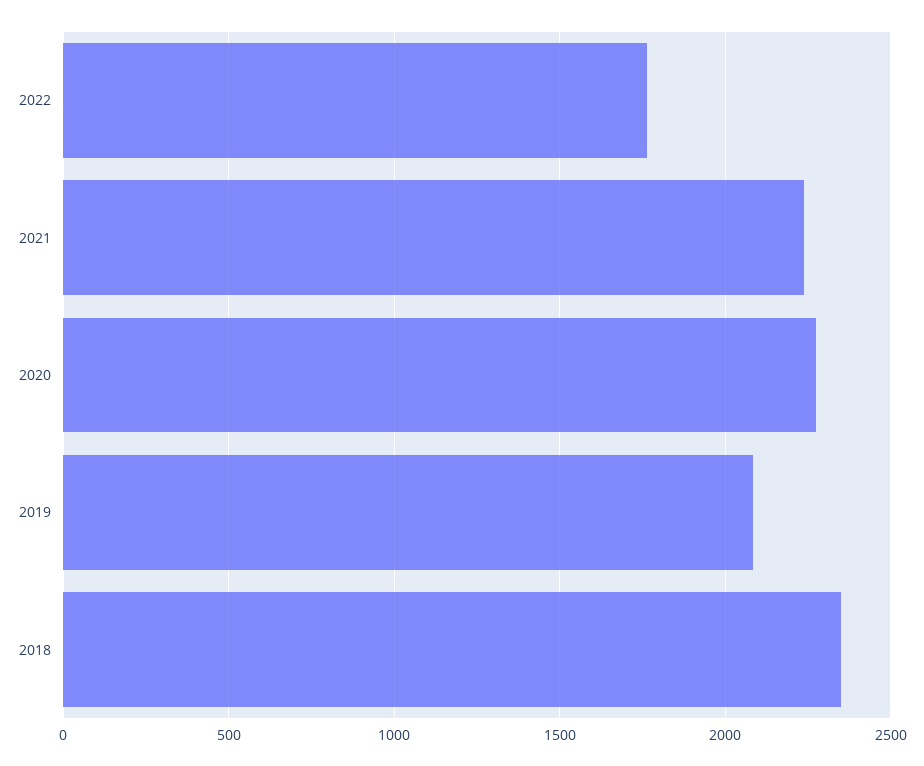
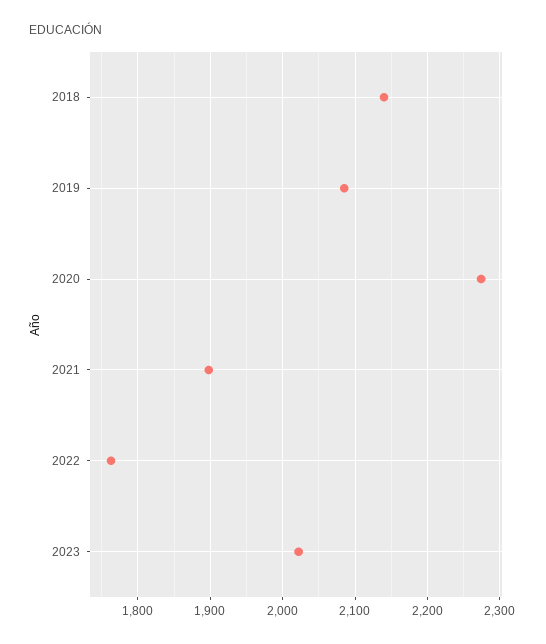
2021: 2250 -> 1900
2018: 2350 -> 2140
2023: none -> 2020

